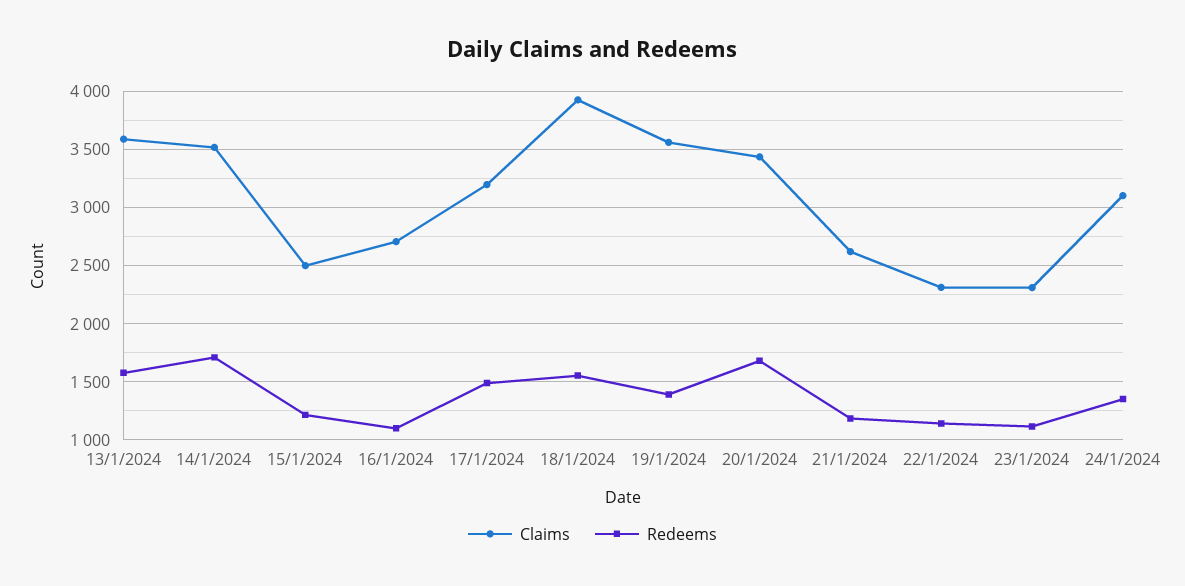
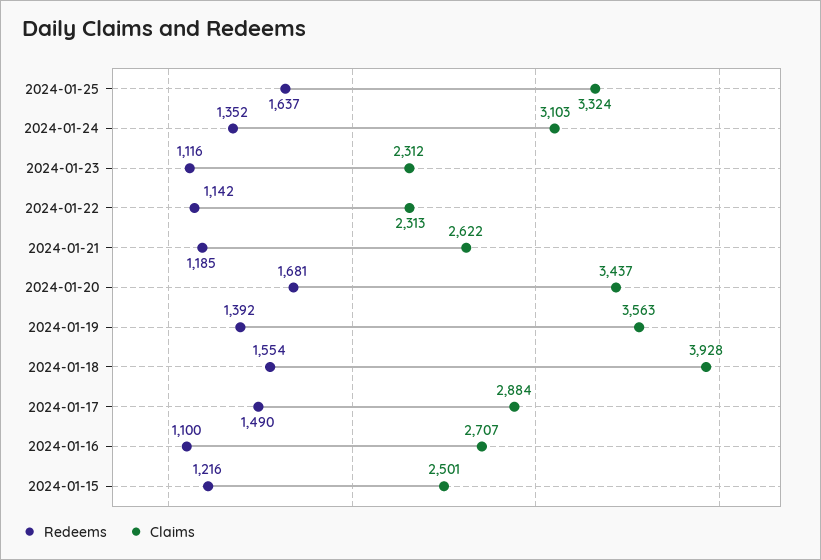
Claims, 13/1/2024: 3600 -> none
Redeems, 13/1/2024: 1600 -> none
Claims, 14/1/2024: 3500 -> none
Redeems, 14/1/2024: 1700 -> none
Claims, 17/1/2024: 3200 -> 2884
Redeems, 2024-01-25: none -> 1637
Claims, 2024-01-25: none -> 3324

